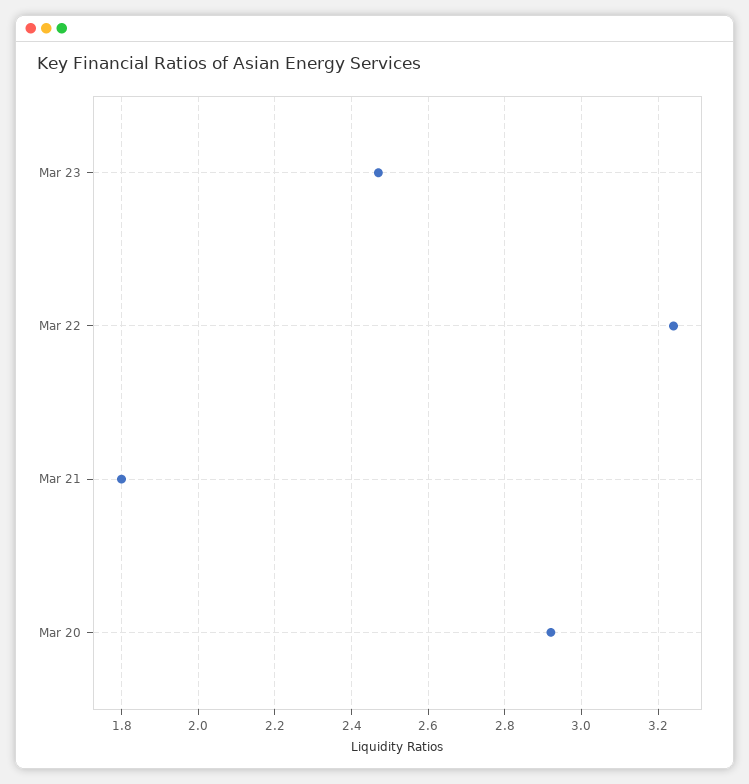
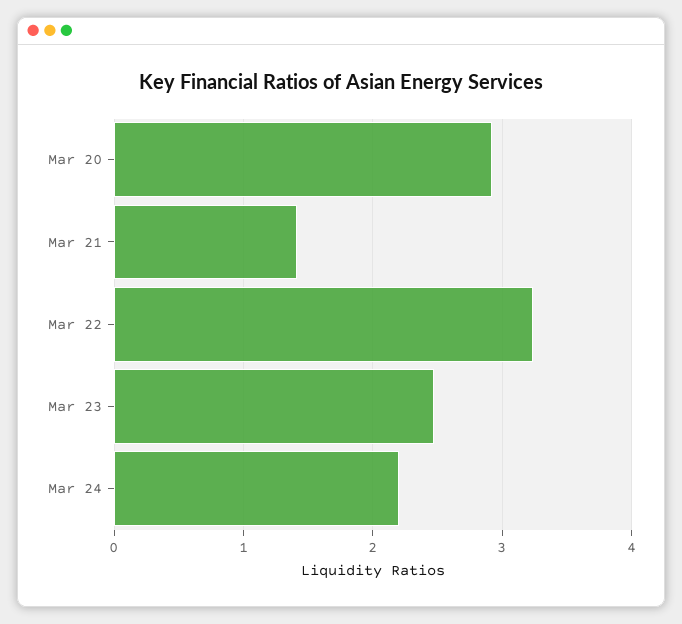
Mar 21: 1.8 -> 1.4
Mar 24: none -> 2.2

